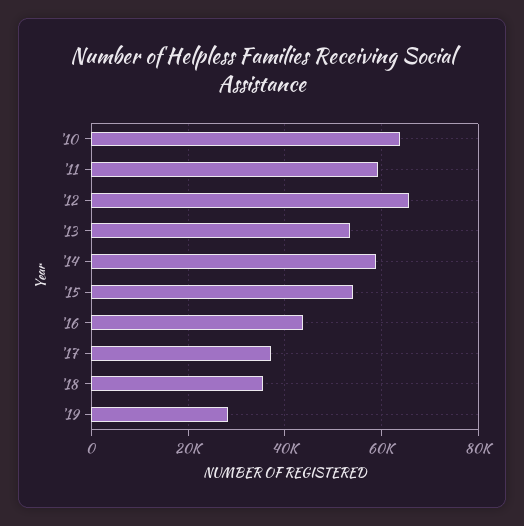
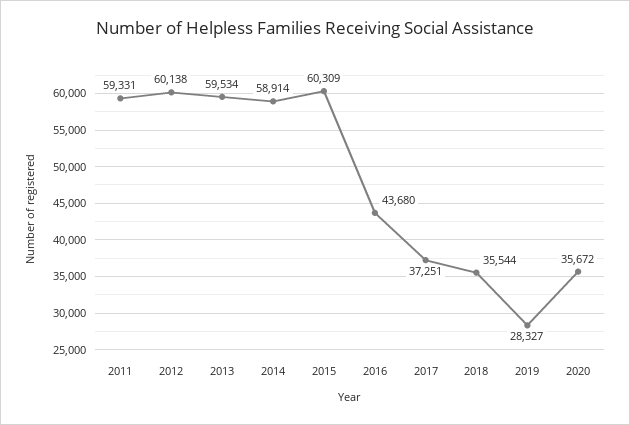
'10: 64000 -> none
'12: 66000 -> 60138
'13: 54000 -> 59534
'15: 54000 -> 60309
2020: none -> 35672

